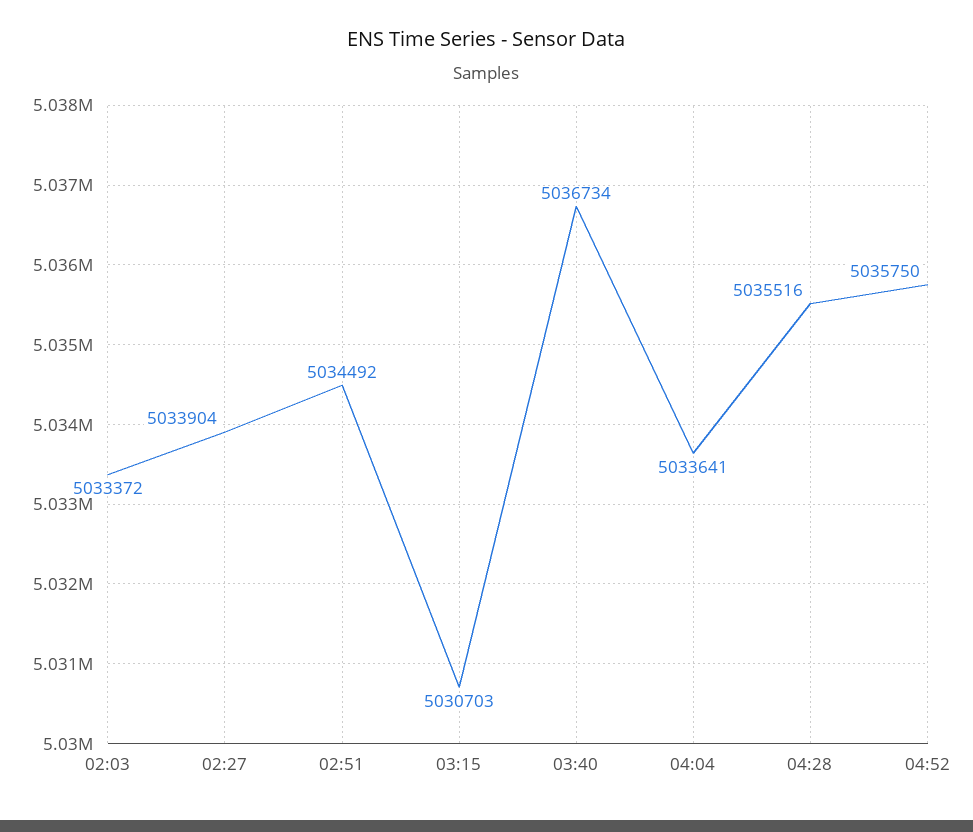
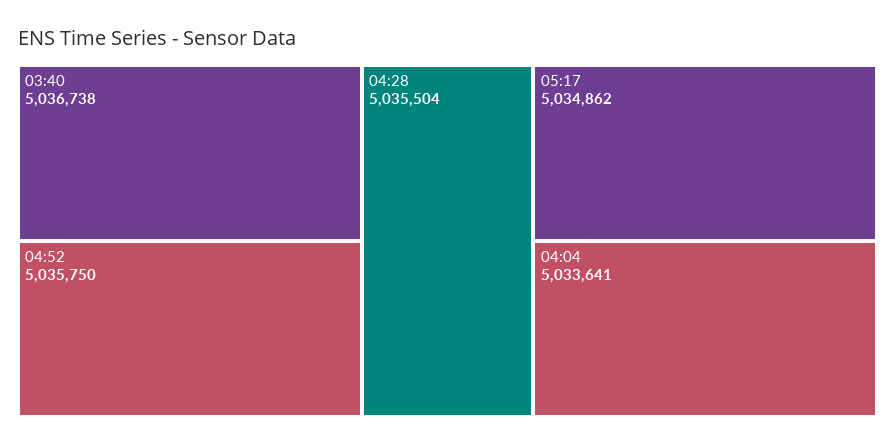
02:03: 5033372 -> none
02:27: 5033904 -> none
02:51: 5034492 -> none
03:15: 5030703 -> none
03:40: 5036734 -> 5036738
04:28: 5035516 -> 5035504
05:17: none -> 5034862

